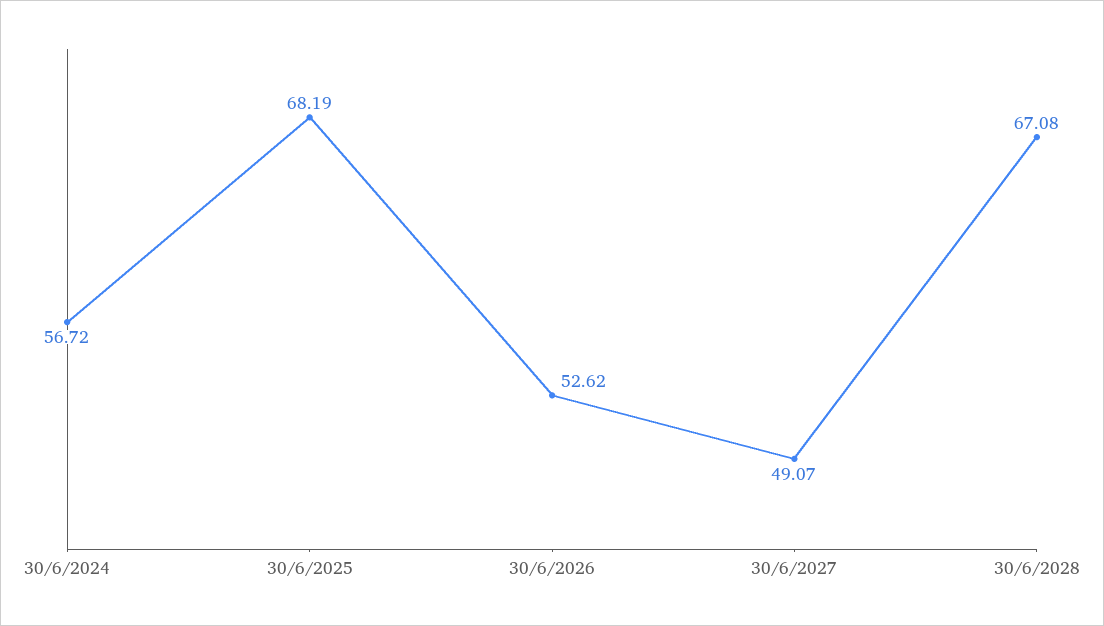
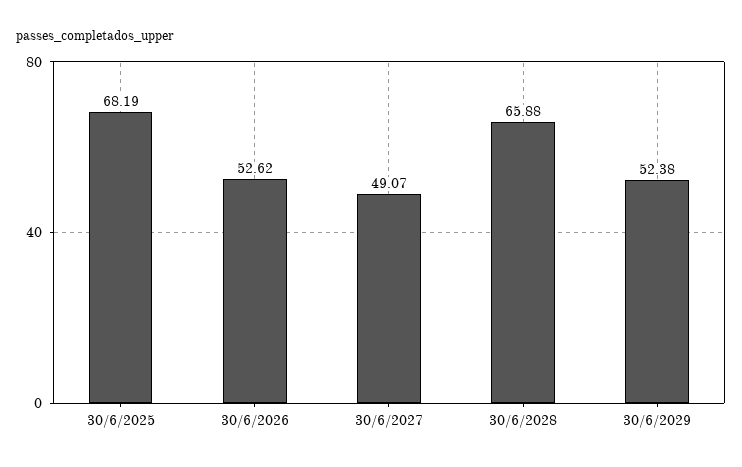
30/6/2024: 56.72 -> none
30/6/2028: 67.08 -> 65.88
30/6/2029: none -> 52.38

